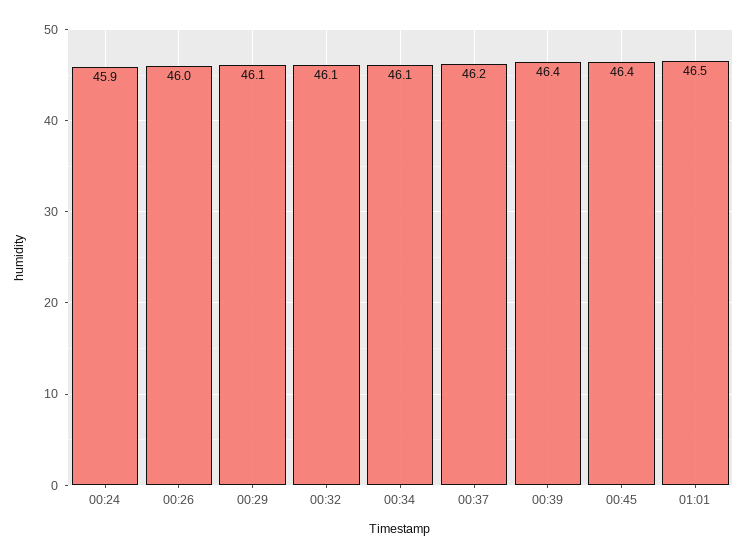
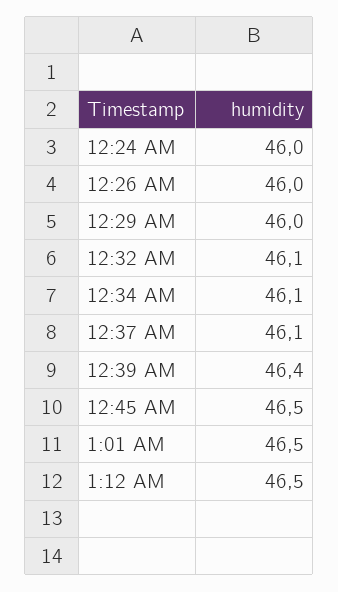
00:24: 45.9 -> 46
00:29: 46.1 -> 46
00:37: 46.2 -> 46.1
00:45: 46.4 -> 46.5
1:12 AM: none -> 46.5

